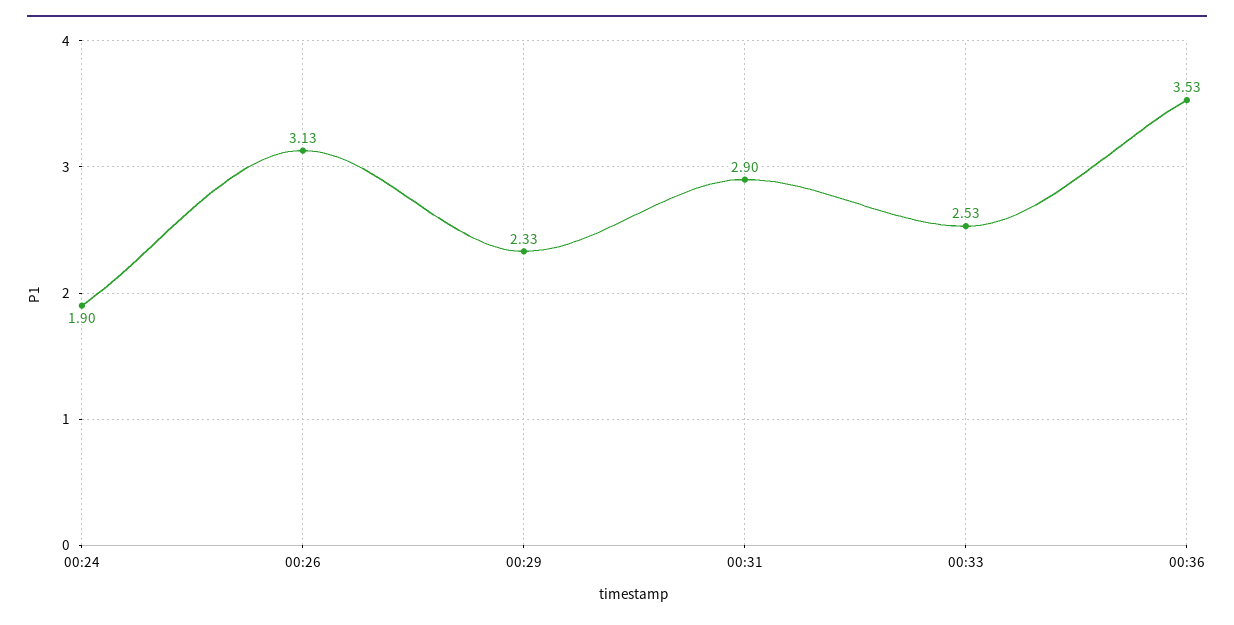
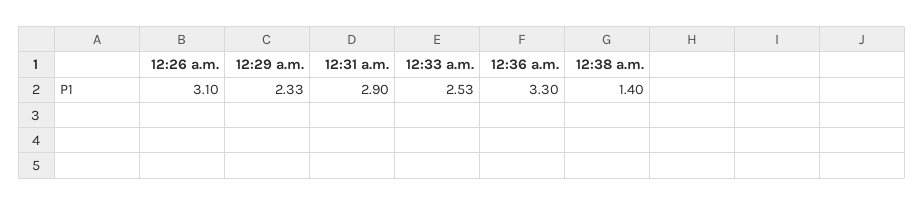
00:24: 1.9 -> none
00:26: 3.13 -> 3.1
00:36: 3.53 -> 3.3
12:38 a.m.: none -> 1.4

